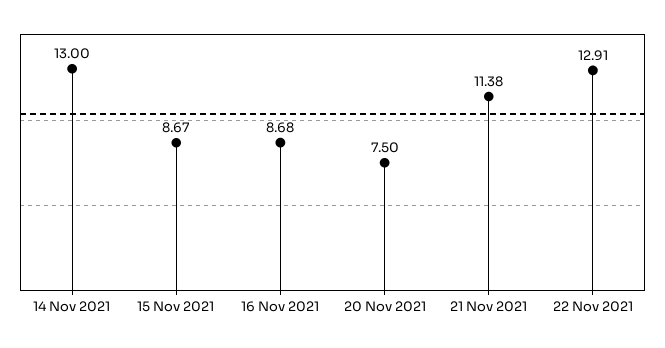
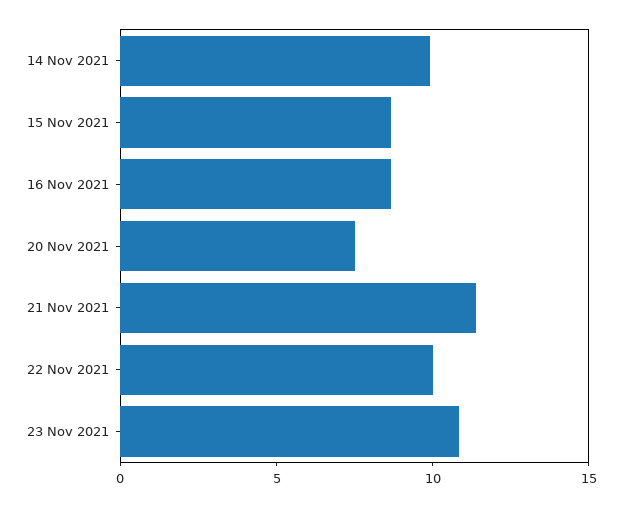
14 Nov 2021: 13 -> 10
22 Nov 2021: 12.91 -> 10
23 Nov 2021: none -> 11

